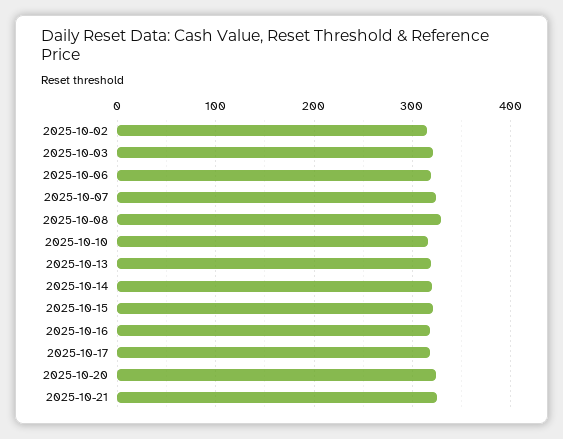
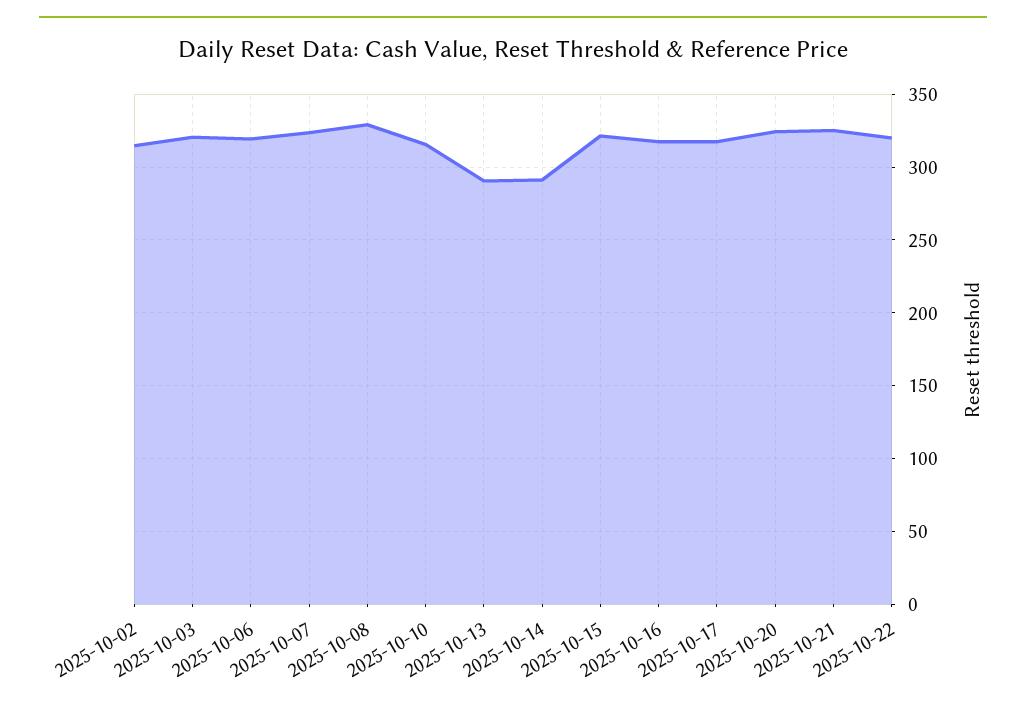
2025-10-13: 320 -> 290
2025-10-14: 320 -> 290
2025-10-22: none -> 320

